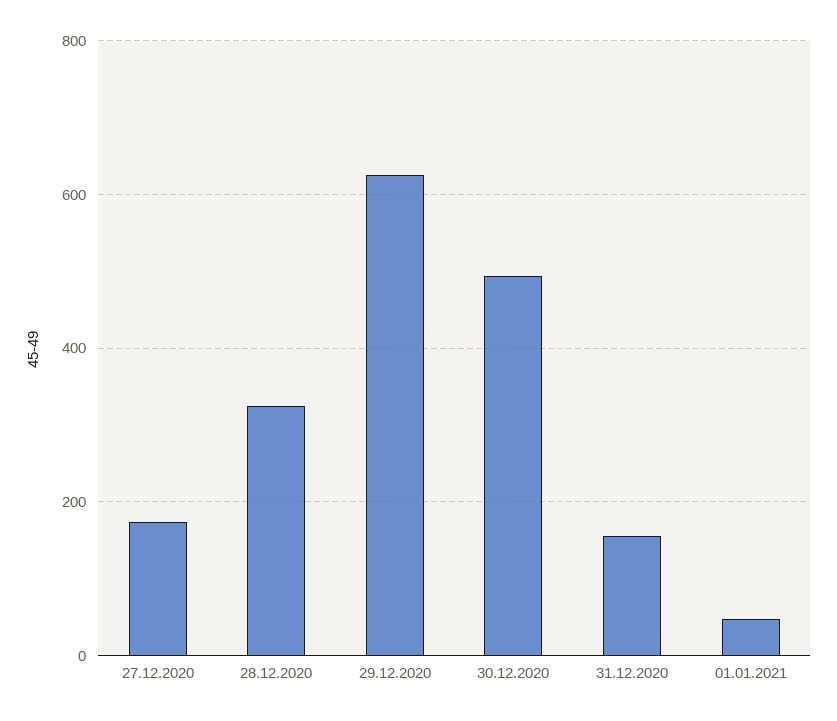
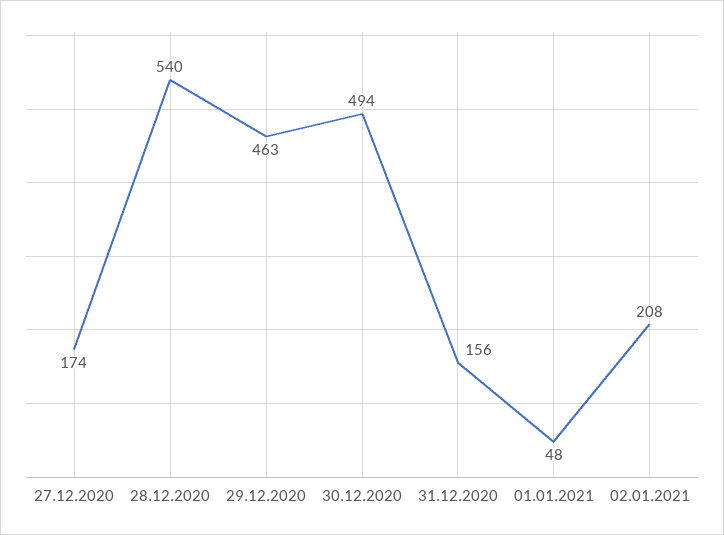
28.12.2020: 320 -> 540
29.12.2020: 620 -> 463
02.01.2021: none -> 208

